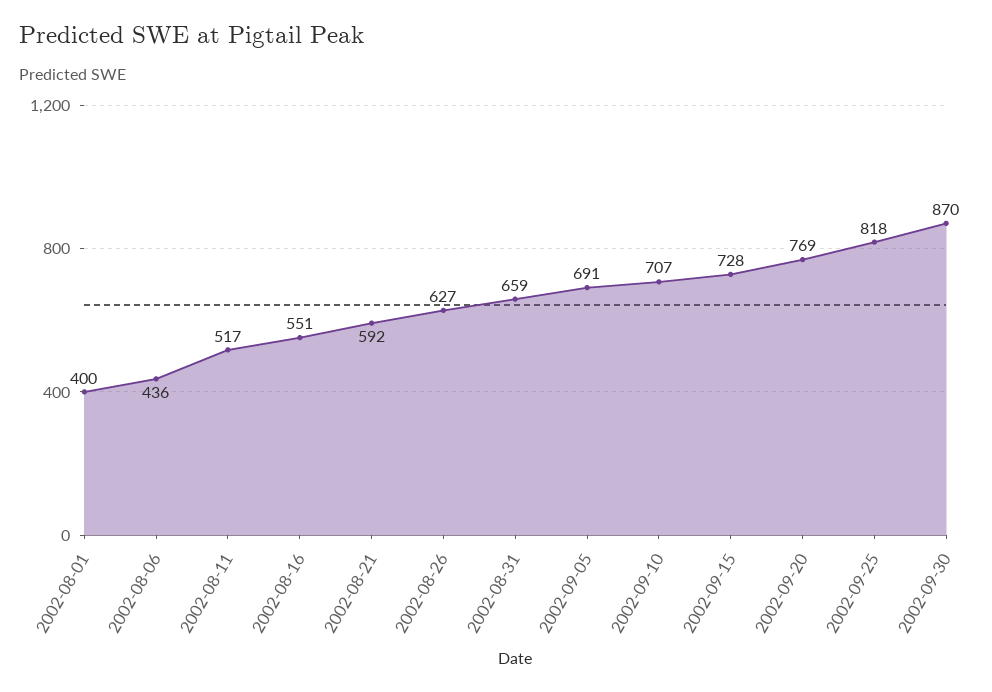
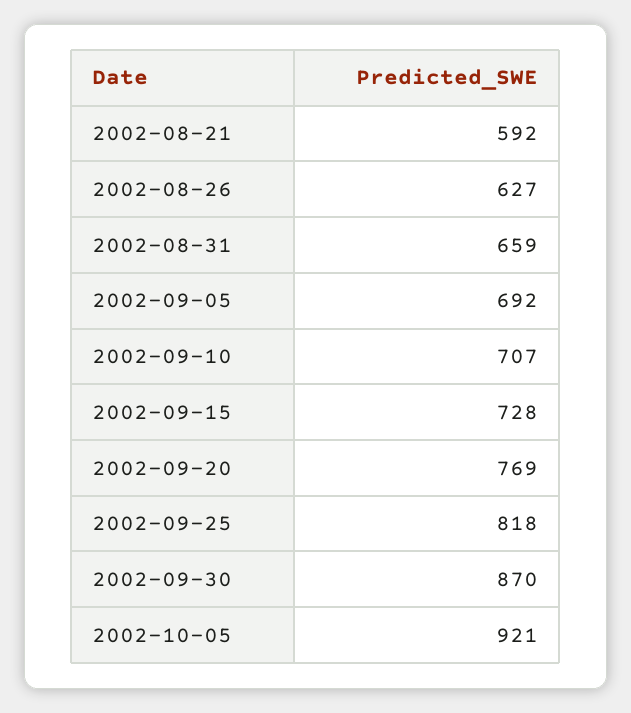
2002-08-01: 400 -> none
2002-08-06: 436 -> none
2002-08-11: 517 -> none
2002-08-16: 551 -> none
2002-09-05: 691 -> 692
2002-10-05: none -> 921

